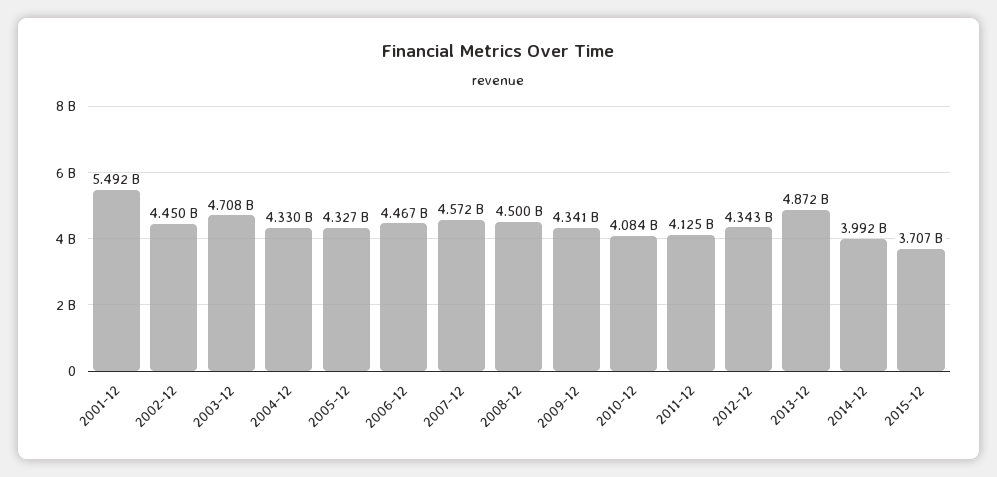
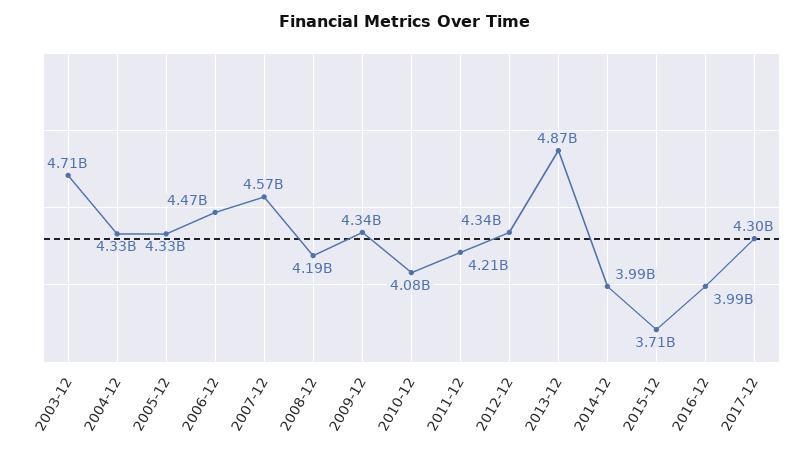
2001-12: 5492000000 -> none
2002-12: 4450000000 -> none
2008-12: 4500000000 -> 4190000000
2011-12: 4125000000 -> 4210000000
2016-12: none -> 3990000000
2017-12: none -> 4300000000

